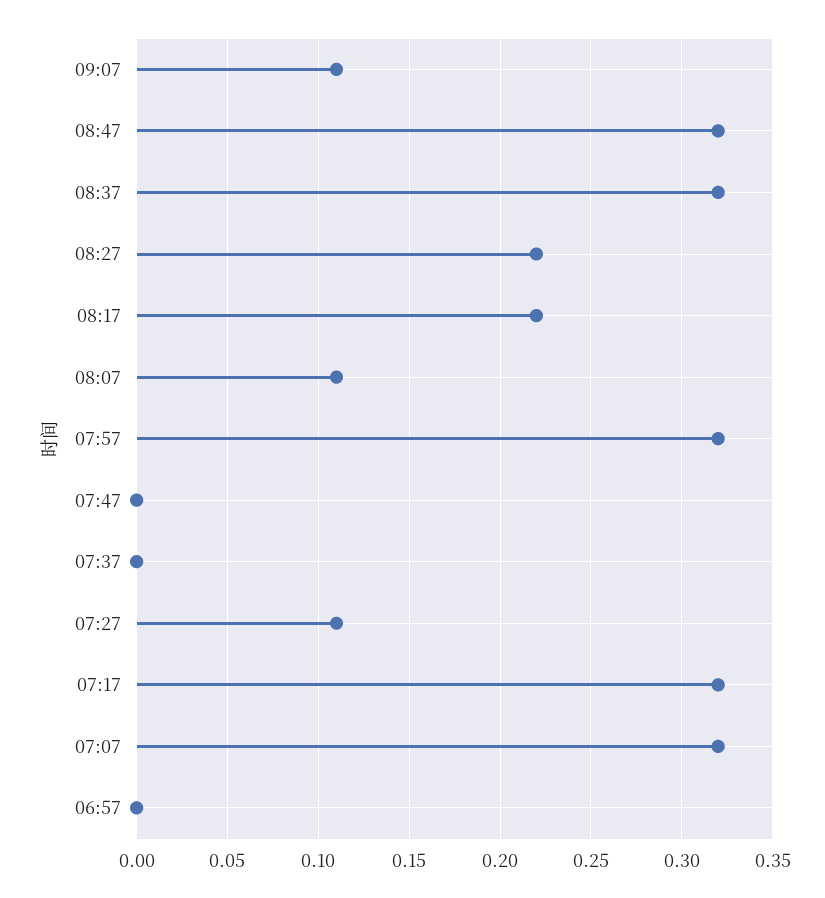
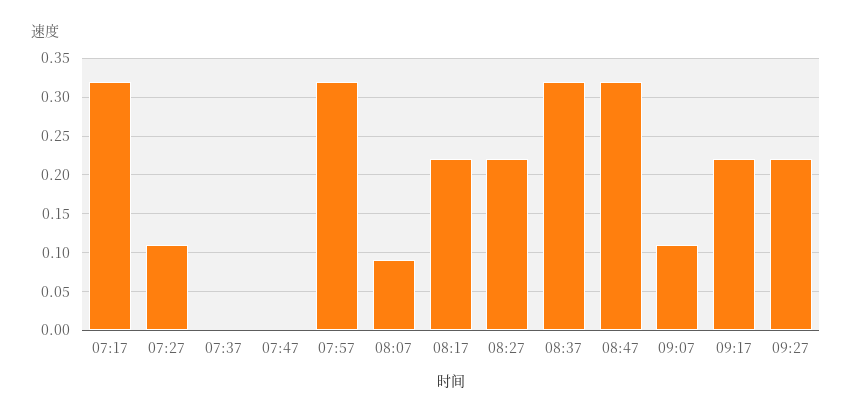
08:07: 0.11 -> 0.09
07:07: 0.32 -> none
06:57: 0 -> none
09:17: none -> 0.22
09:27: none -> 0.22

